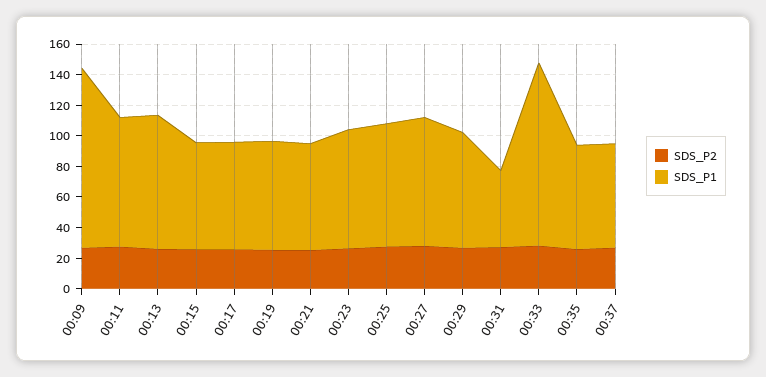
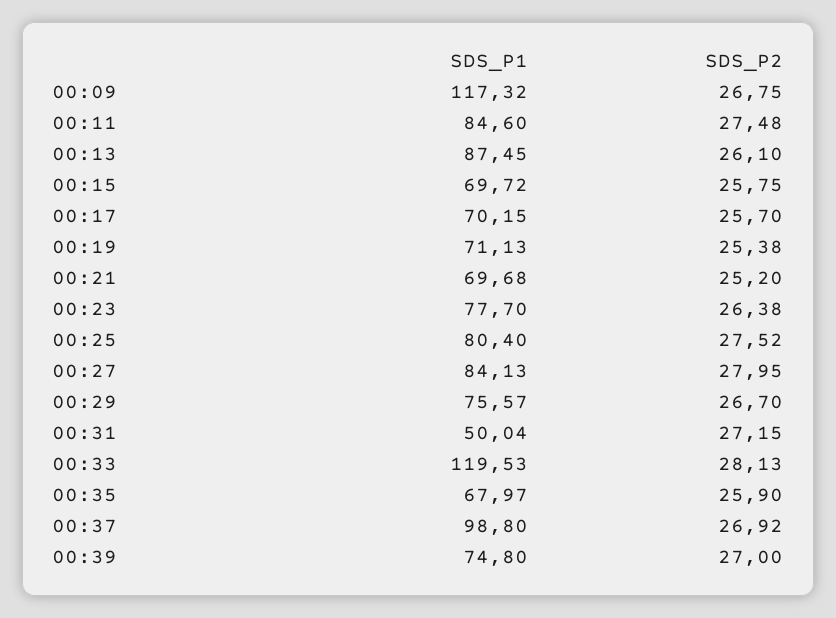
SDS_P1, 00:37: 70 -> 98.8
SDS_P1, 00:39: none -> 74.8
SDS_P2, 00:39: none -> 27

